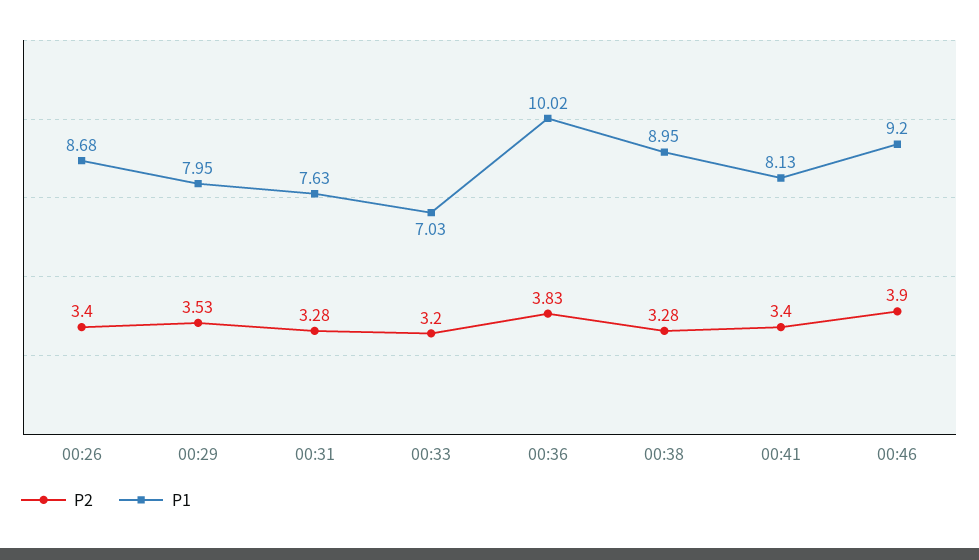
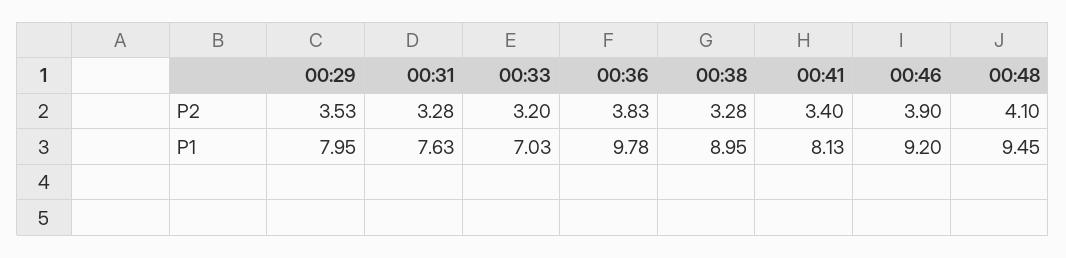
P2, 00:26: 3.4 -> none
P1, 00:26: 8.68 -> none
P1, 00:36: 10.02 -> 9.78
P2, 00:48: none -> 4.1
P1, 00:48: none -> 9.45

